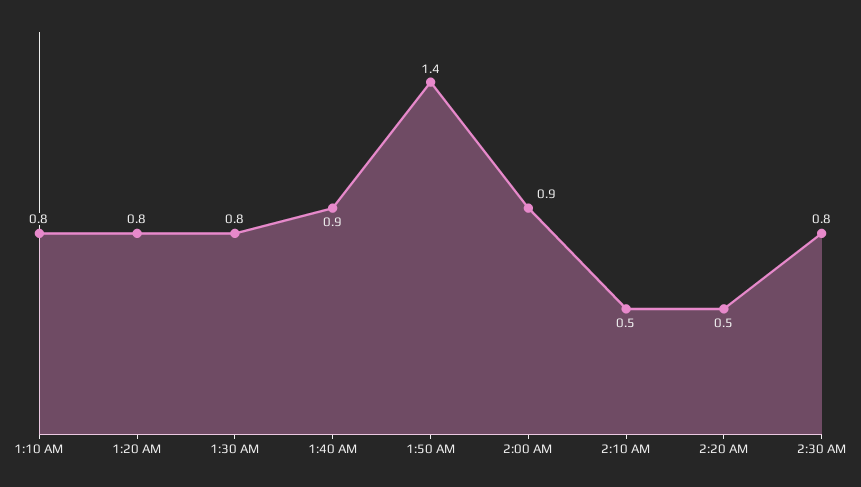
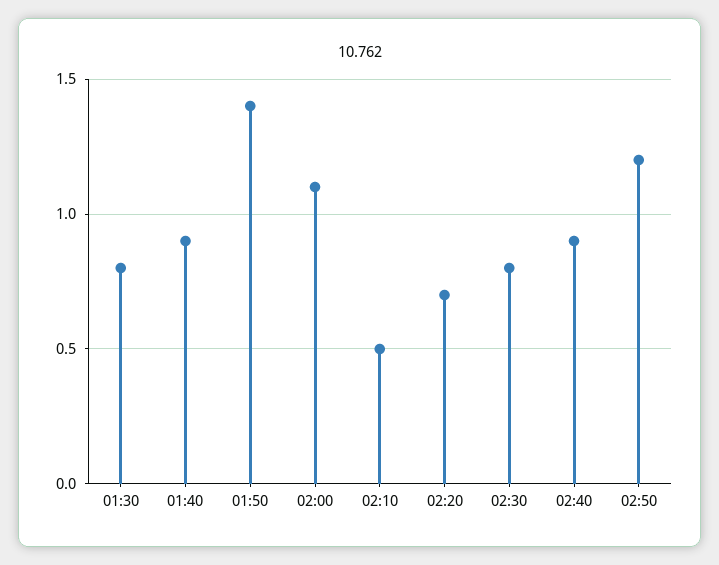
1:10 AM: 0.8 -> none
1:20 AM: 0.8 -> none
2:00 AM: 0.9 -> 1.1
2:20 AM: 0.5 -> 0.7
02:40: none -> 0.9
02:50: none -> 1.2

